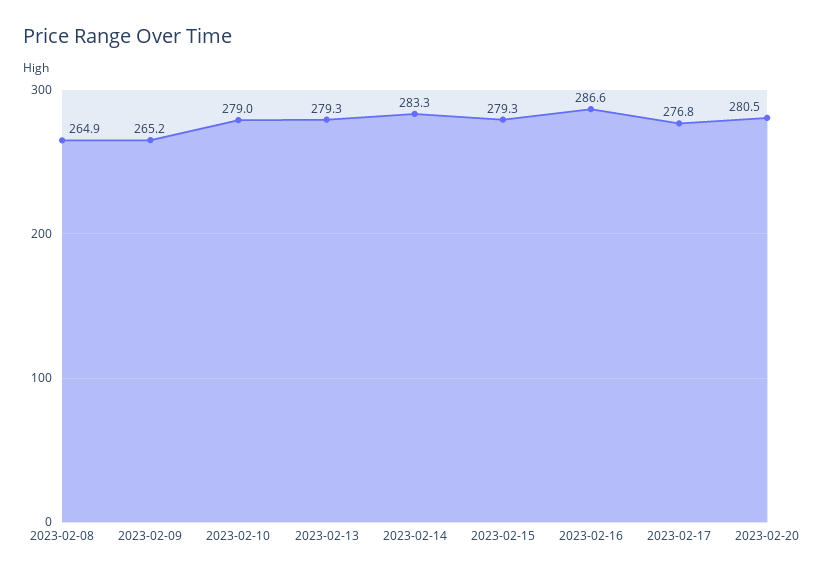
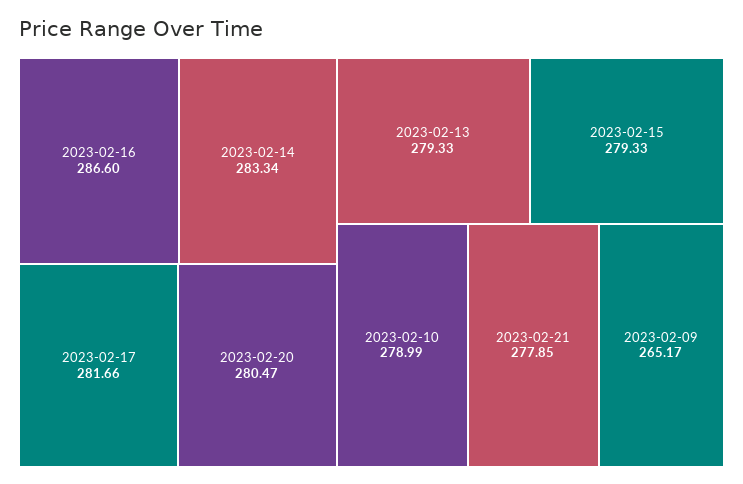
2023-02-08: 264.9 -> none
2023-02-17: 276.8 -> 281.66
2023-02-21: none -> 277.85

